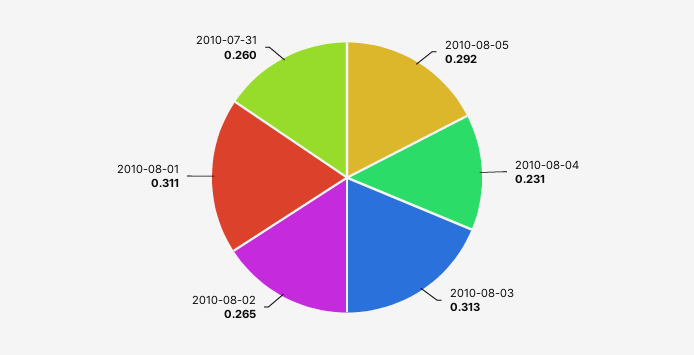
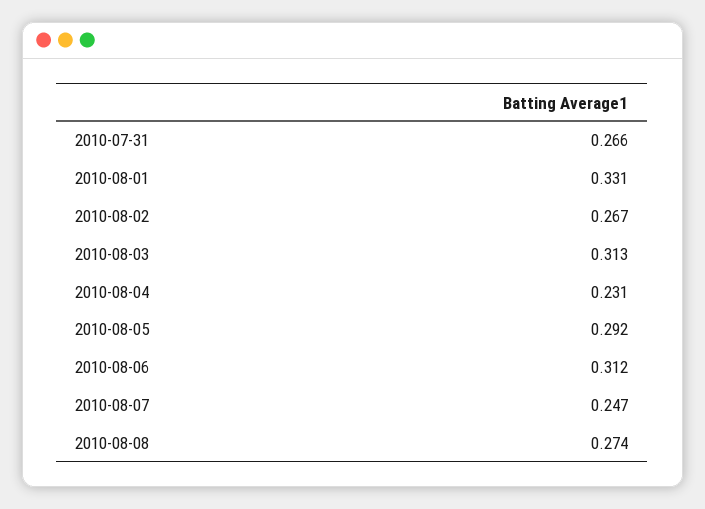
2010-08-02: 0.265 -> 0.267
2010-08-01: 0.311 -> 0.331
2010-07-31: 0.26 -> 0.266
2010-08-06: none -> 0.312
2010-08-07: none -> 0.247
2010-08-08: none -> 0.274

